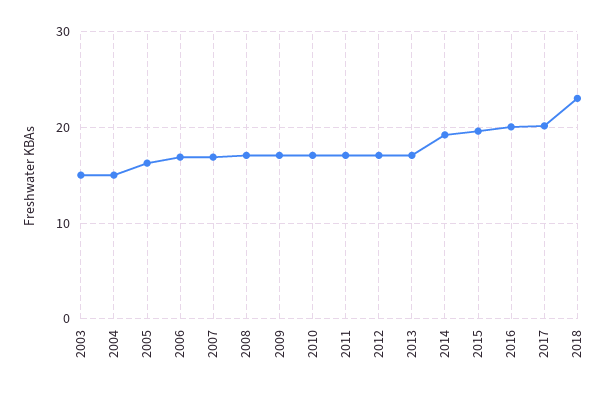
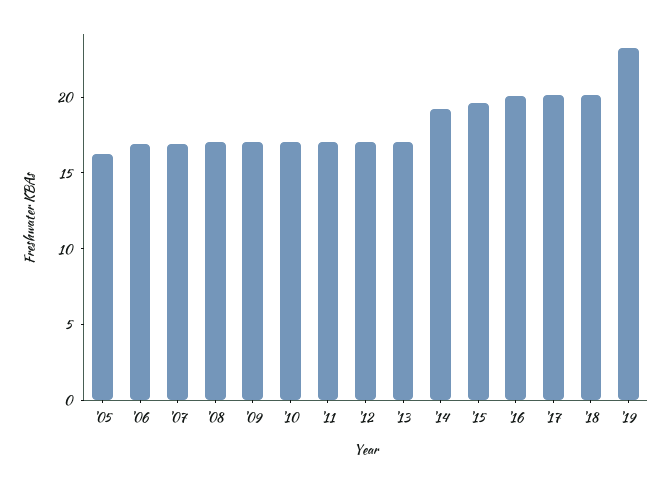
2003: 15 -> none
2004: 15 -> none
2018: 23 -> 20
'19: none -> 23

